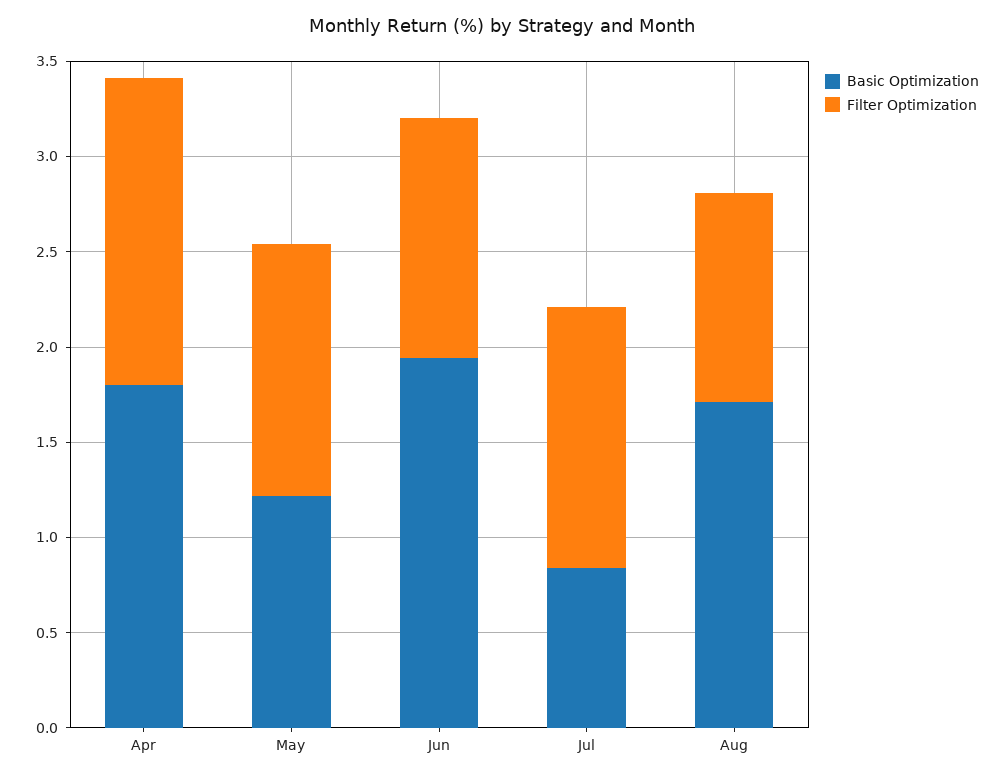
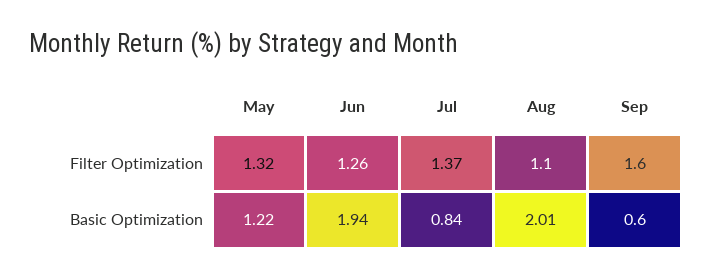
Basic Optimization, Apr: 1.8 -> none
Filter Optimization, Apr: 1.6 -> none
Basic Optimization, Aug: 1.7 -> 2.01
Filter Optimization, Sep: none -> 1.6
Basic Optimization, Sep: none -> 0.6

